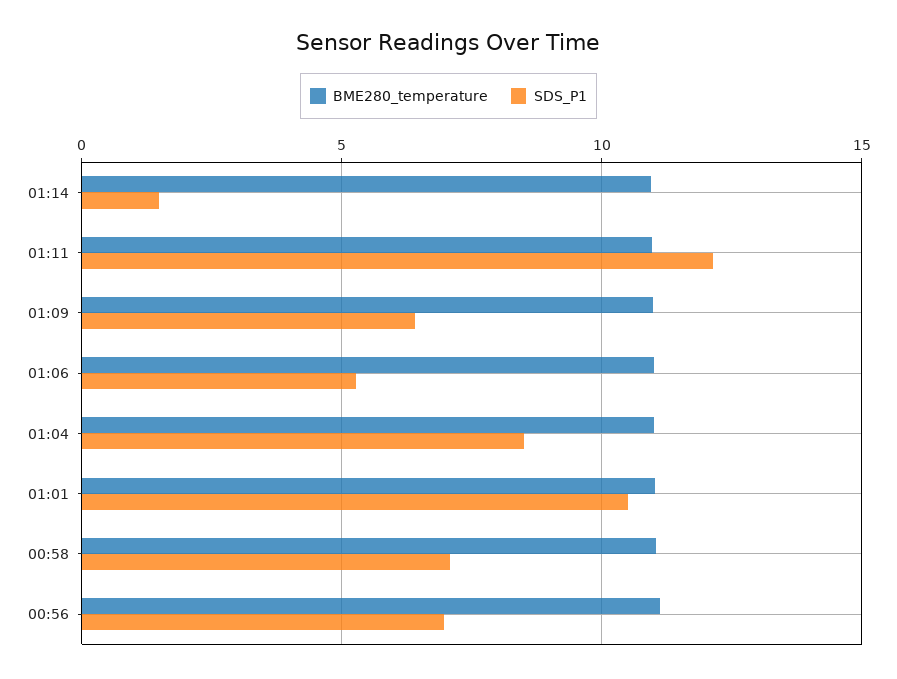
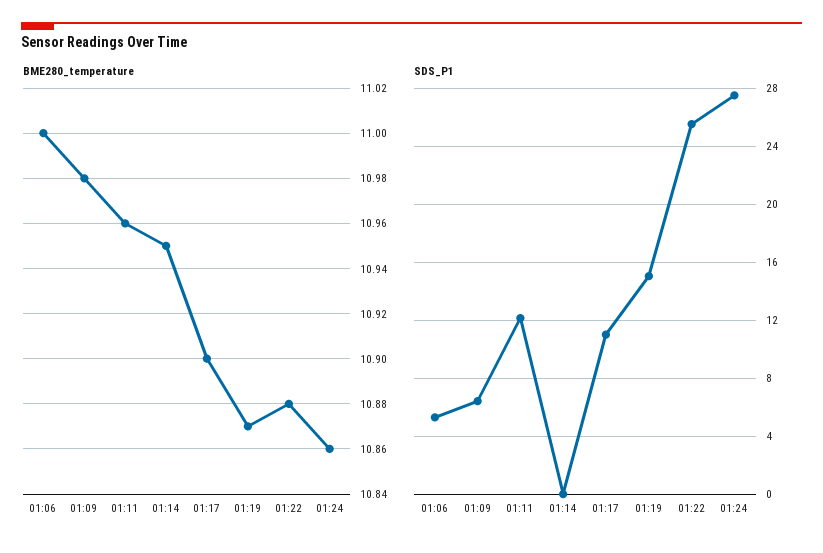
SDS_P1, 01:14: 1.5 -> 0
BME280_temperature, 01:04: 11 -> none
SDS_P1, 01:04: 8.5 -> none
BME280_temperature, 01:01: 11 -> none
SDS_P1, 01:01: 10.5 -> none
BME280_temperature, 00:58: 11 -> none
SDS_P1, 00:58: 7 -> none
BME280_temperature, 00:56: 11 -> none
SDS_P1, 00:56: 7 -> none
BME280_temperature, 01:17: none -> 10.9
BME280_temperature, 01:19: none -> 10.87
BME280_temperature, 01:22: none -> 10.88
BME280_temperature, 01:24: none -> 10.86
SDS_P1, 01:17: none -> 11
SDS_P1, 01:19: none -> 15
SDS_P1, 01:22: none -> 25.5
SDS_P1, 01:24: none -> 27.5

